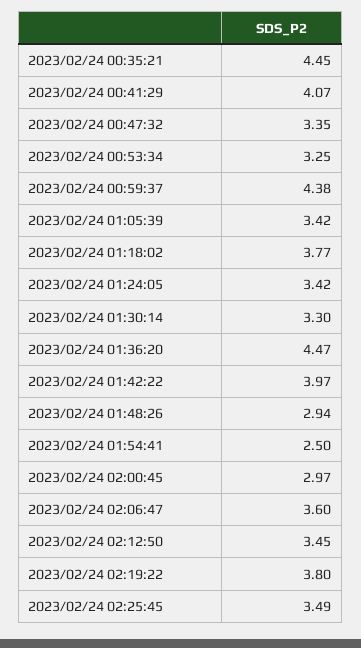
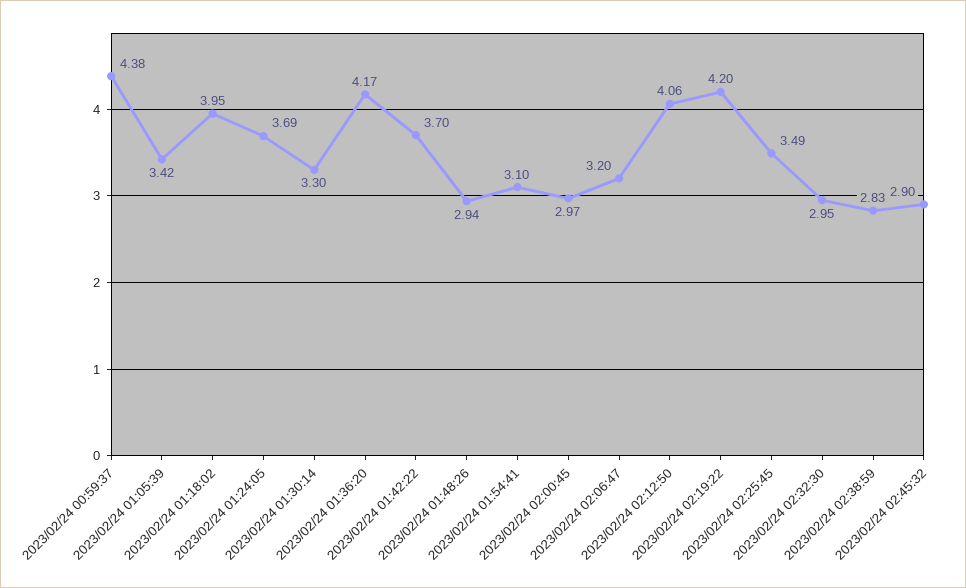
2023/02/24 00:35:21: 4.45 -> none
2023/02/24 00:41:29: 4.07 -> none
2023/02/24 00:47:32: 3.35 -> none
2023/02/24 00:53:34: 3.25 -> none
2023/02/24 01:18:02: 3.77 -> 3.95
2023/02/24 01:24:05: 3.42 -> 3.69
2023/02/24 01:36:20: 4.47 -> 4.17
2023/02/24 01:42:22: 3.97 -> 3.7
2023/02/24 01:54:41: 2.5 -> 3.1
2023/02/24 02:06:47: 3.6 -> 3.2
2023/02/24 02:12:50: 3.45 -> 4.06
2023/02/24 02:19:22: 3.8 -> 4.2
2023/02/24 02:32:30: none -> 2.95
2023/02/24 02:38:59: none -> 2.83
2023/02/24 02:45:32: none -> 2.9

